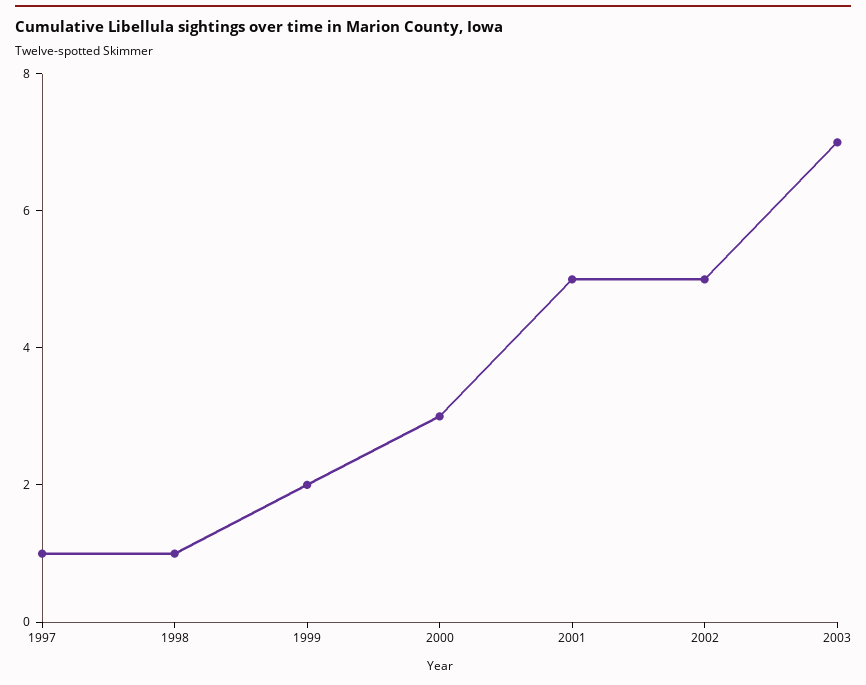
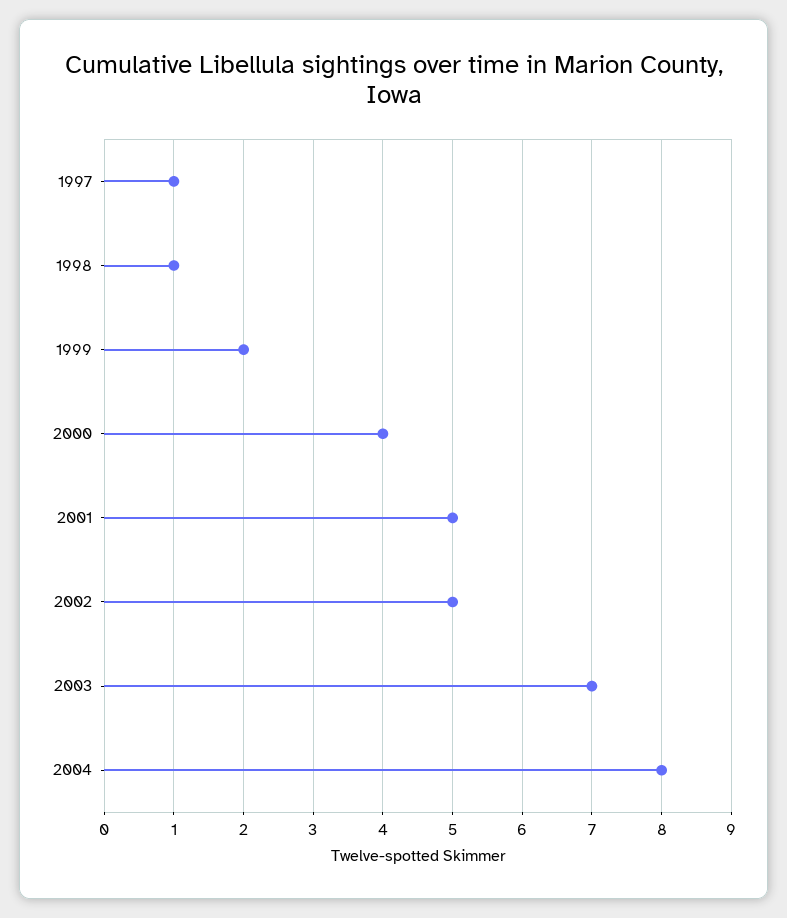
2000: 3 -> 4
2004: none -> 8

